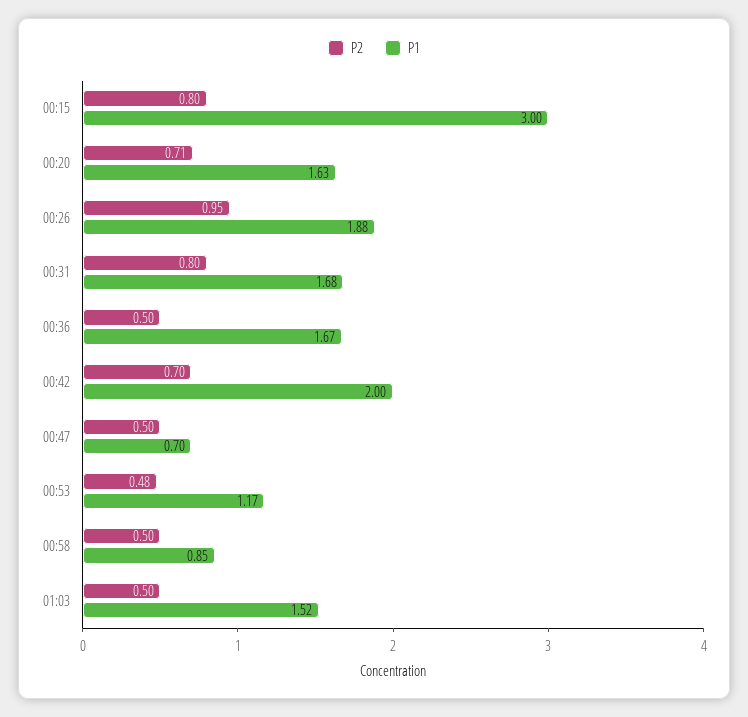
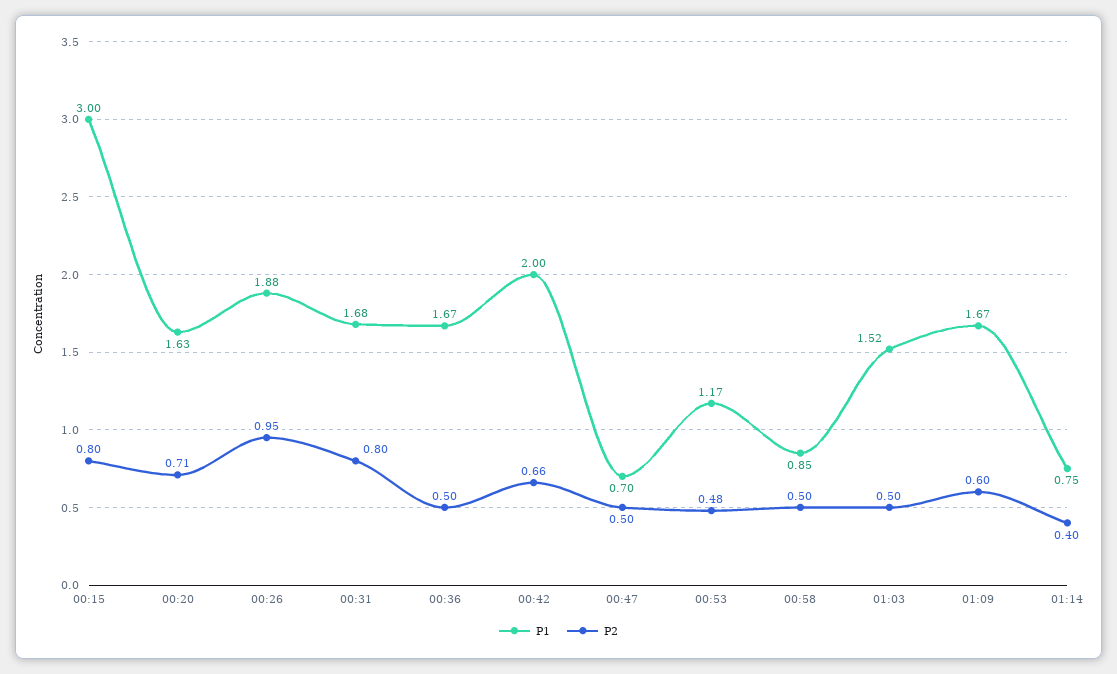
P2, 00:42: 0.7 -> 0.66
P1, 01:09: none -> 1.67
P2, 01:09: none -> 0.6
P1, 01:14: none -> 0.75
P2, 01:14: none -> 0.4

